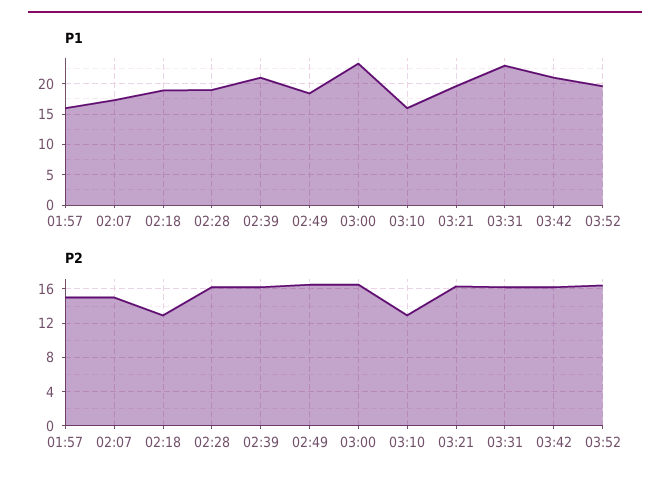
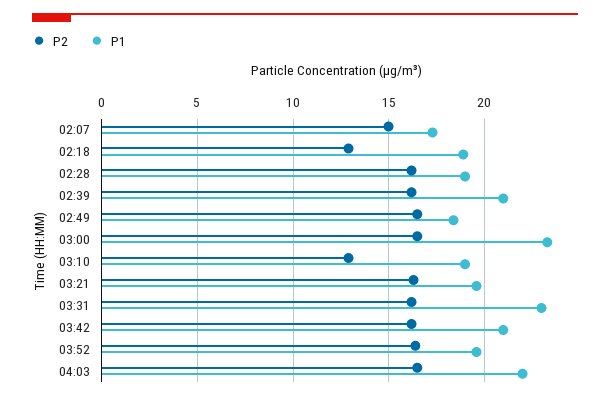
P1, 01:57: 16 -> none
P1, 03:10: 16 -> 19
P2, 01:57: 15 -> none
P2, 04:03: none -> 16.5
P1, 04:03: none -> 22

